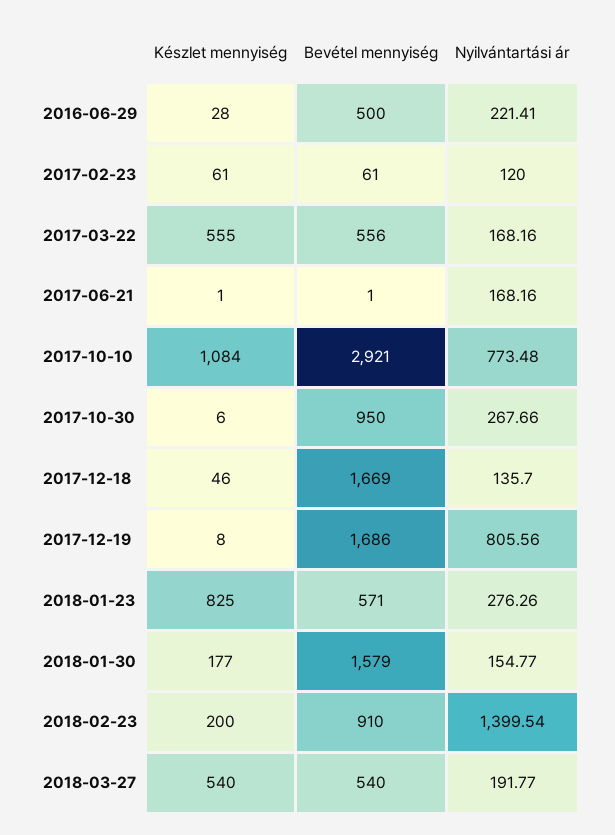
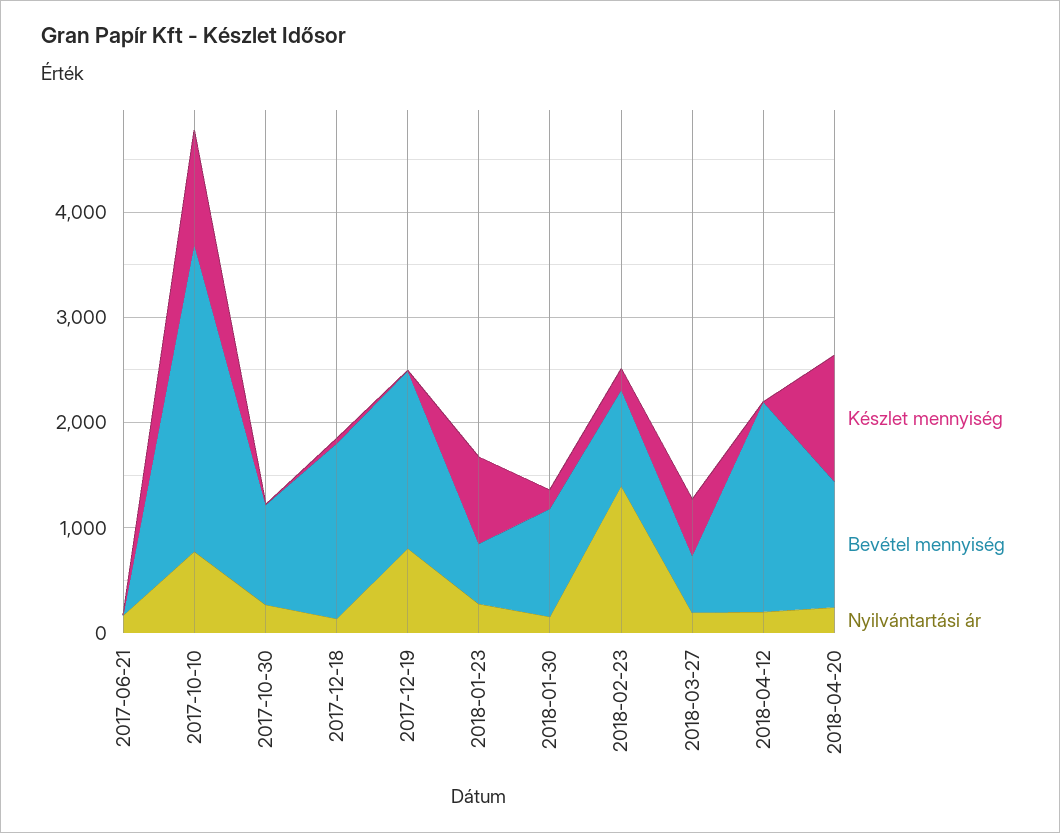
Készlet mennyiség, 2016-06-29: 28 -> none
Bevétel mennyiség, 2016-06-29: 500 -> none
Nyilvántartási ár, 2016-06-29: 221.41 -> none
Készlet mennyiség, 2017-02-23: 61 -> none
Bevétel mennyiség, 2017-02-23: 61 -> none
Nyilvántartási ár, 2017-02-23: 120 -> none
Készlet mennyiség, 2017-03-22: 555 -> none
Bevétel mennyiség, 2017-03-22: 556 -> none
Nyilvántartási ár, 2017-03-22: 168.16 -> none
Bevétel mennyiség, 2018-01-30: 1579 -> 1000
Készlet mennyiség, 2018-04-12: none -> 0
Bevétel mennyiség, 2018-04-12: none -> 2000
Nyilvántartási ár, 2018-04-12: none -> 200
Készlet mennyiség, 2018-04-20: none -> 1200
Bevétel mennyiség, 2018-04-20: none -> 1200
Nyilvántartási ár, 2018-04-20: none -> 200

